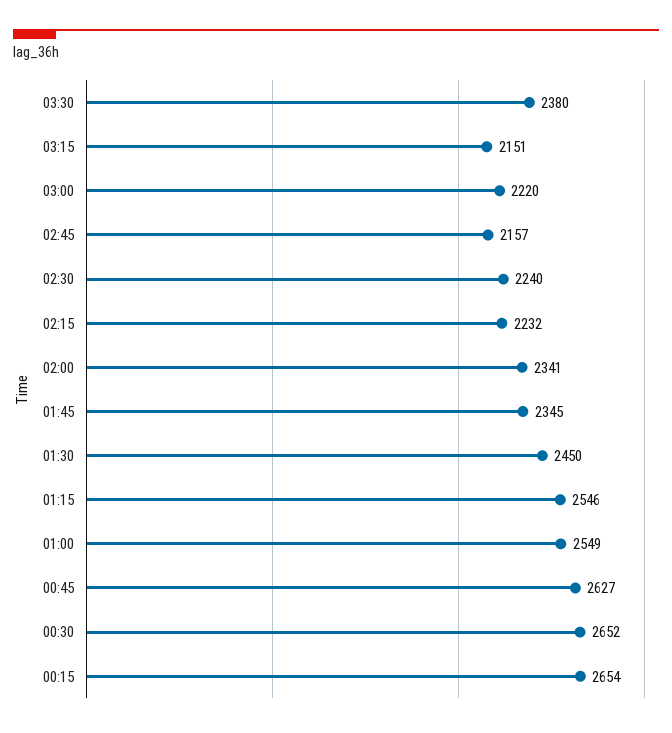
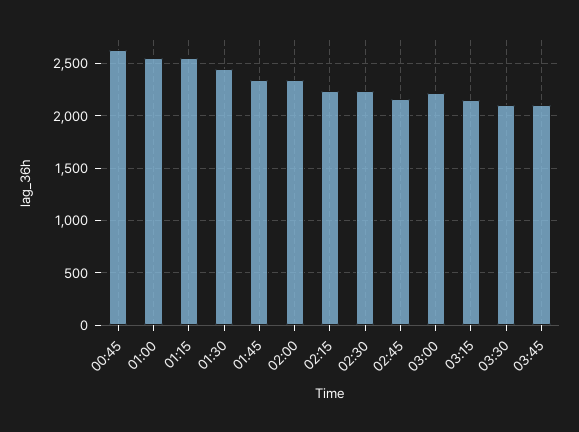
03:30: 2380 -> 2100
00:30: 2652 -> none
00:15: 2654 -> none
03:45: none -> 2100

